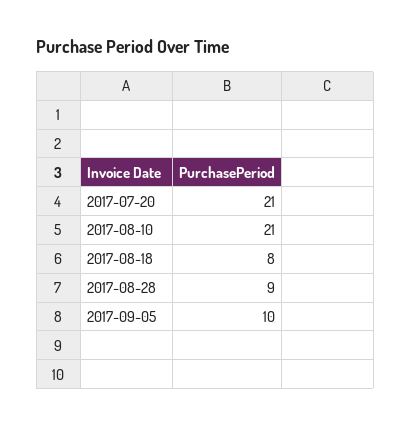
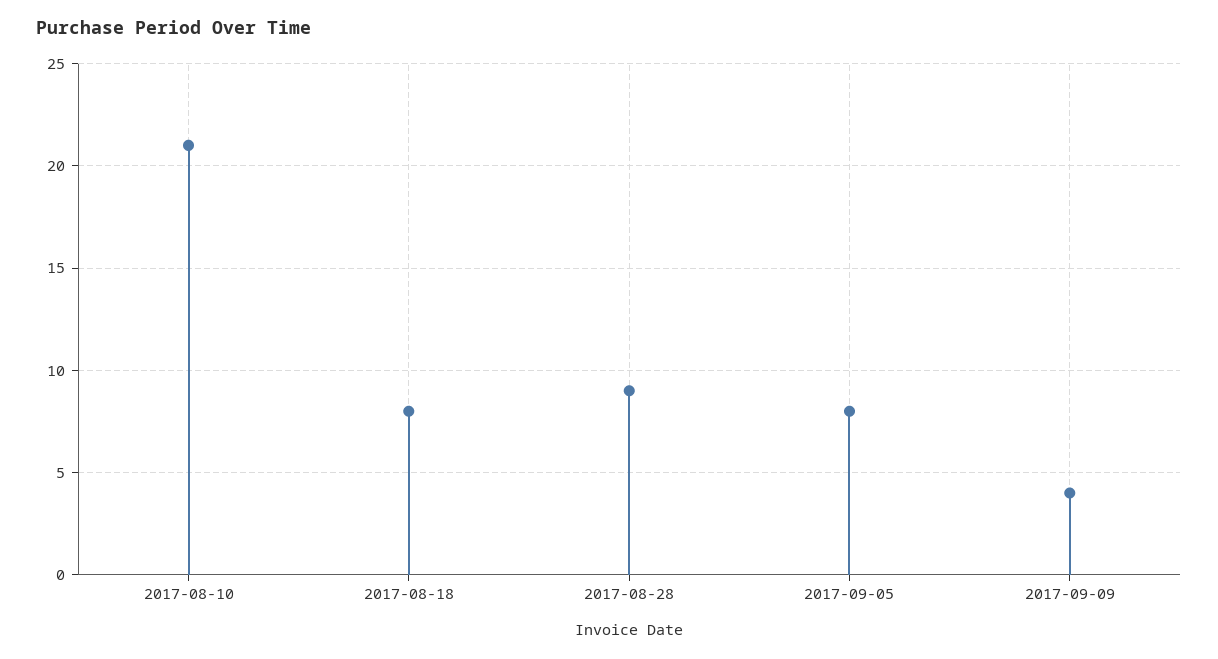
2017-07-20: 21 -> none
2017-09-05: 10 -> 8
2017-09-09: none -> 4

